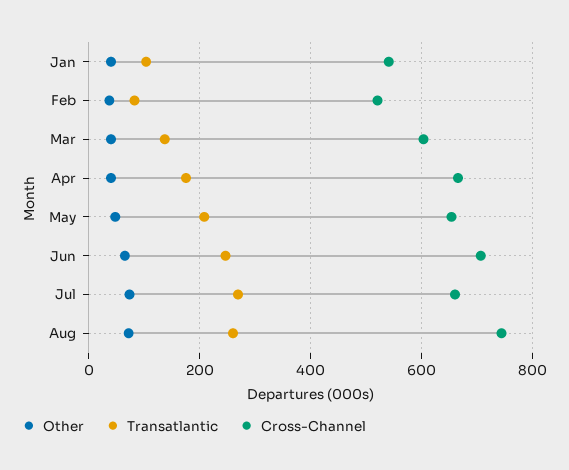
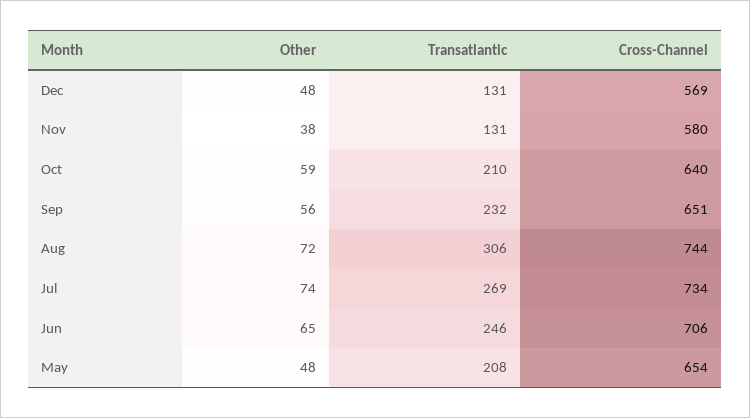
Other, Jan: 40 -> none
Transatlantic, Jan: 100 -> none
Cross-Channel, Jan: 540 -> none
Other, Feb: 40 -> none
Transatlantic, Feb: 80 -> none
Cross-Channel, Feb: 520 -> none
Other, Mar: 40 -> none
Transatlantic, Mar: 140 -> none
Cross-Channel, Mar: 600 -> none
Other, Apr: 40 -> none
Transatlantic, Apr: 180 -> none
Cross-Channel, Apr: 660 -> none
Cross-Channel, Jul: 660 -> 734
Transatlantic, Aug: 260 -> 306
Other, Dec: none -> 48
Transatlantic, Dec: none -> 131
Cross-Channel, Dec: none -> 569
Other, Nov: none -> 38
Transatlantic, Nov: none -> 131
Cross-Channel, Nov: none -> 580
Other, Oct: none -> 59
Transatlantic, Oct: none -> 210
Cross-Channel, Oct: none -> 640
Other, Sep: none -> 56
Transatlantic, Sep: none -> 232
Cross-Channel, Sep: none -> 651

